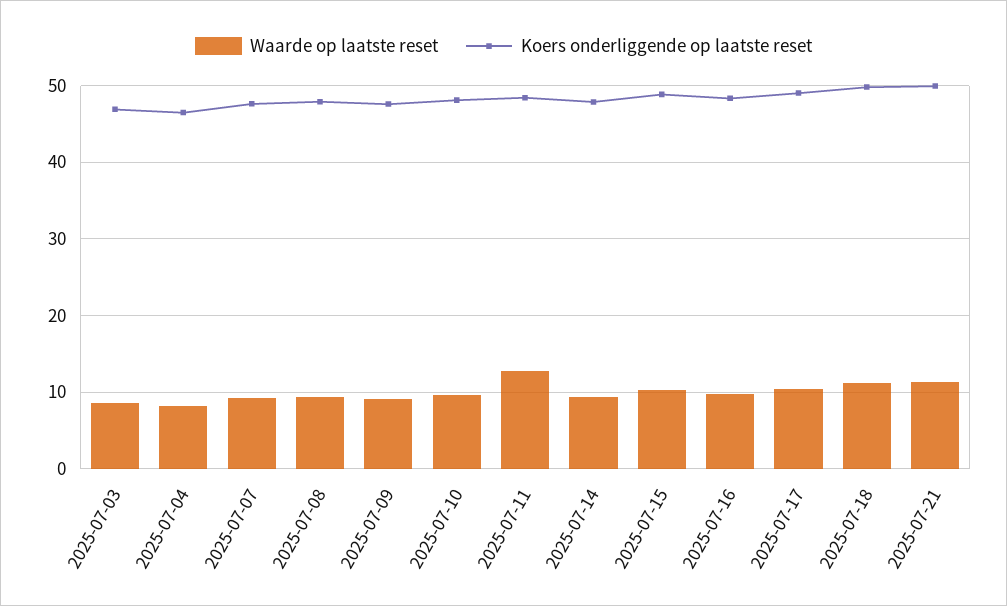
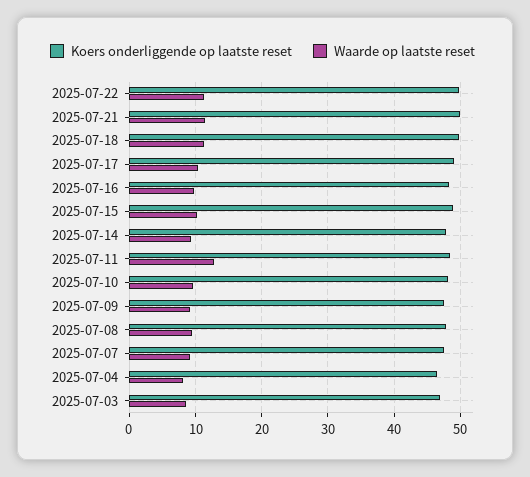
Koers onderliggende op laatste reset, 2025-07-22: none -> 50
Waarde op laatste reset, 2025-07-22: none -> 11

